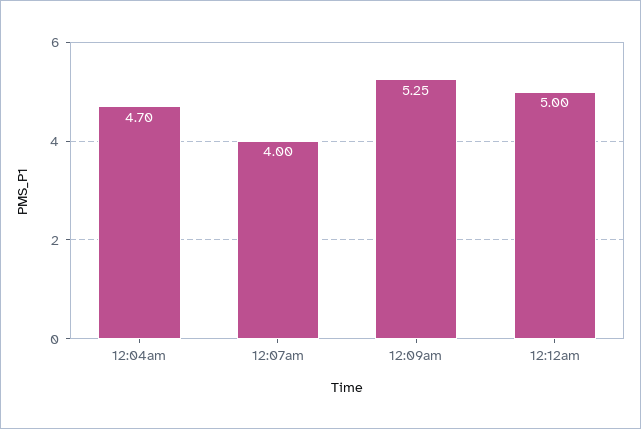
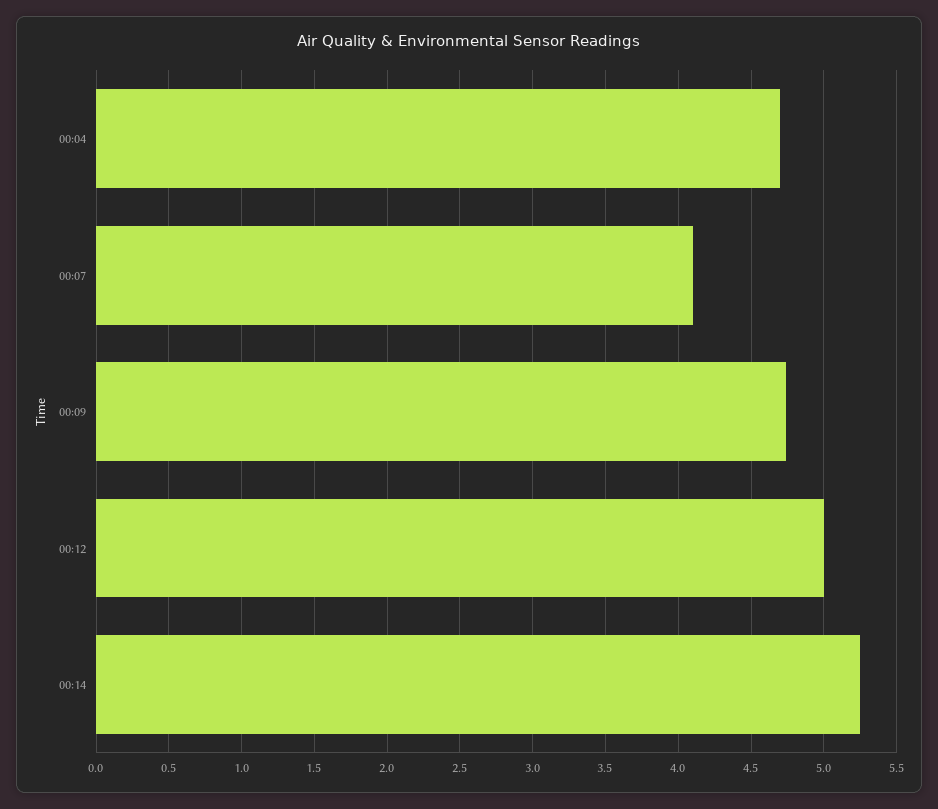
12:07am: 4 -> 4.1
12:09am: 5.25 -> 4.75
00:14: none -> 5.25

